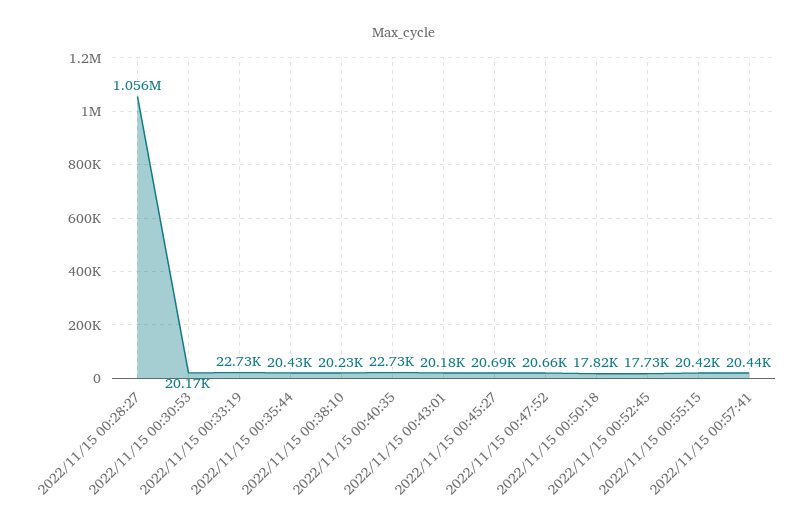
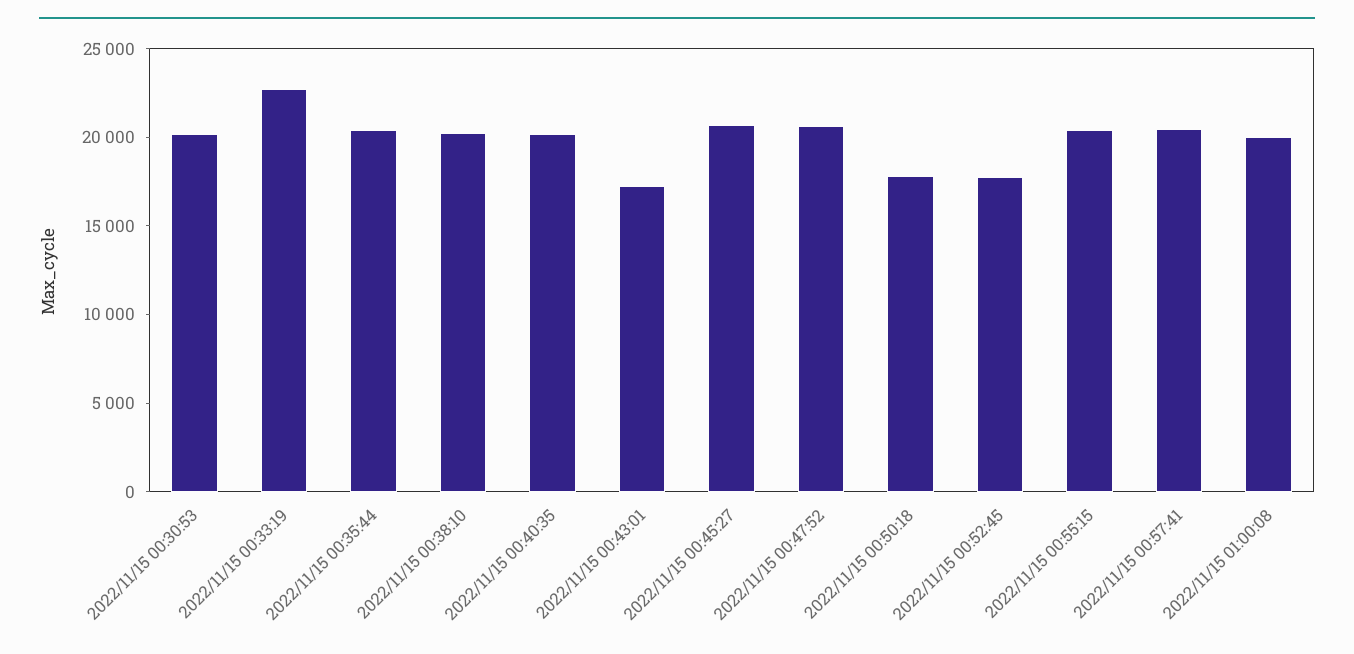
2022/11/15 00:28:27: 1056000 -> none
2022/11/15 00:40:35: 22730 -> 20000
2022/11/15 00:43:01: 20180 -> 17000
2022/11/15 01:00:08: none -> 20000

